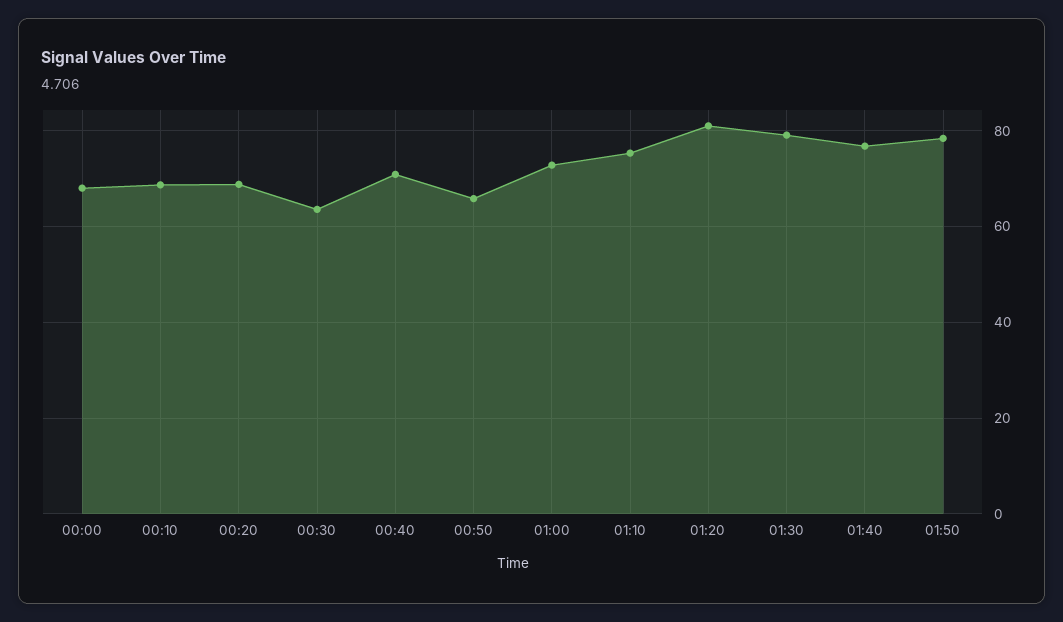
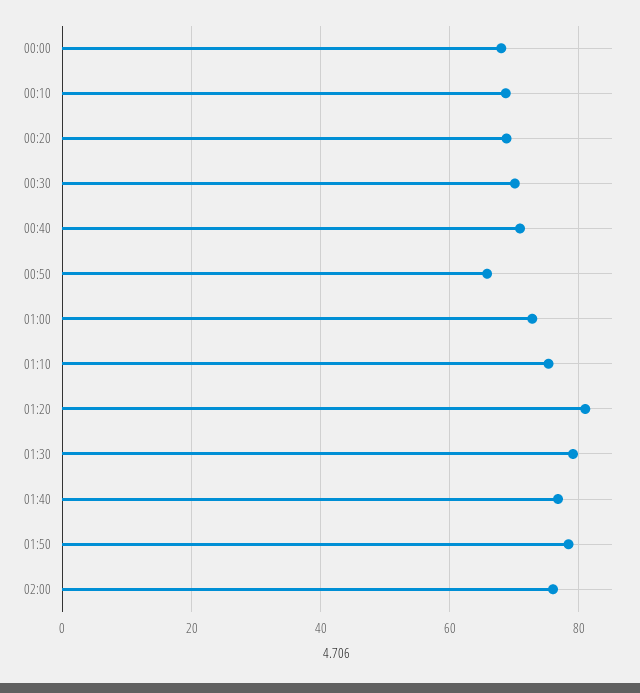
00:30: 64 -> 70
02:00: none -> 76

